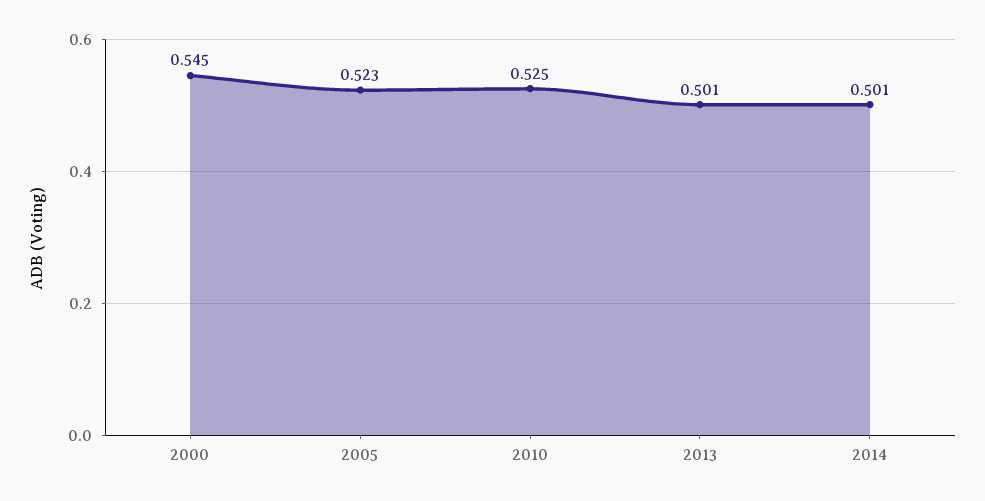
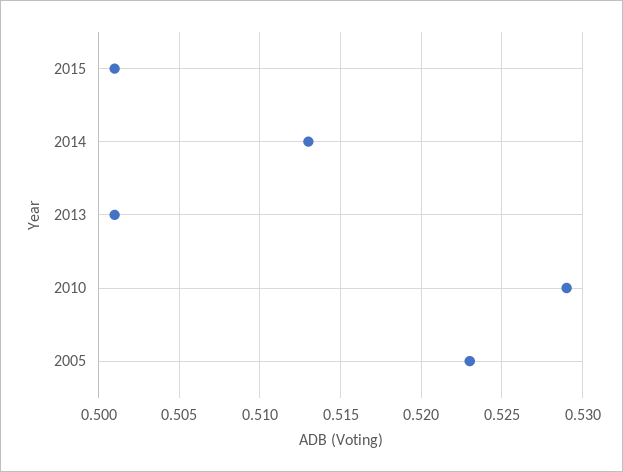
2000: 0.545 -> none
2010: 0.525 -> 0.529
2014: 0.501 -> 0.513
2015: none -> 0.501

